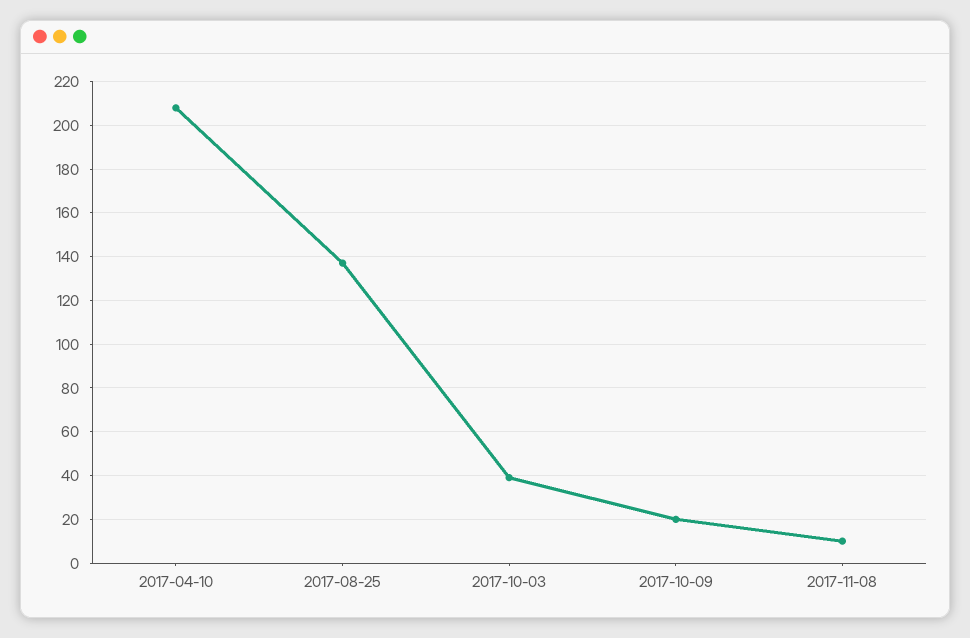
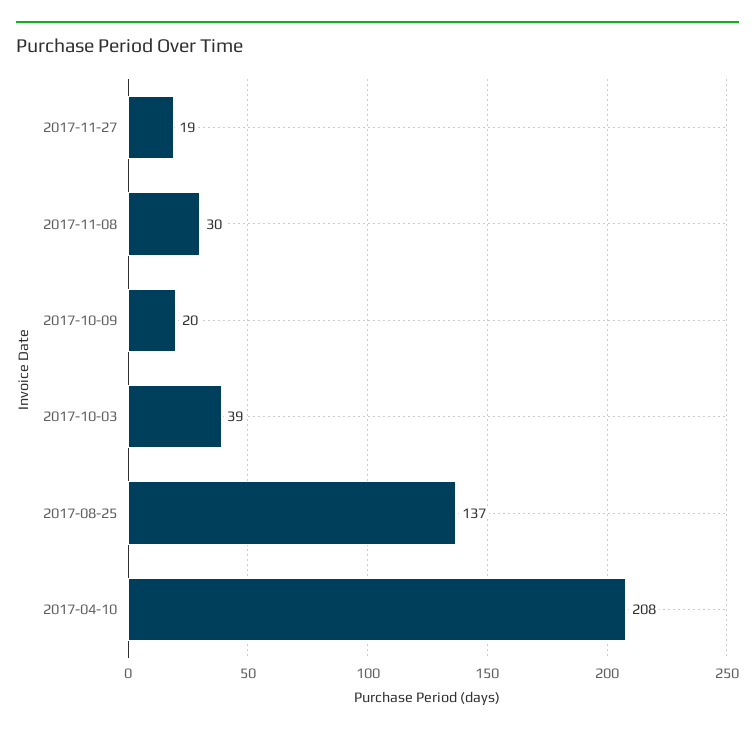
2017-11-08: 10 -> 30
2017-11-27: none -> 19

